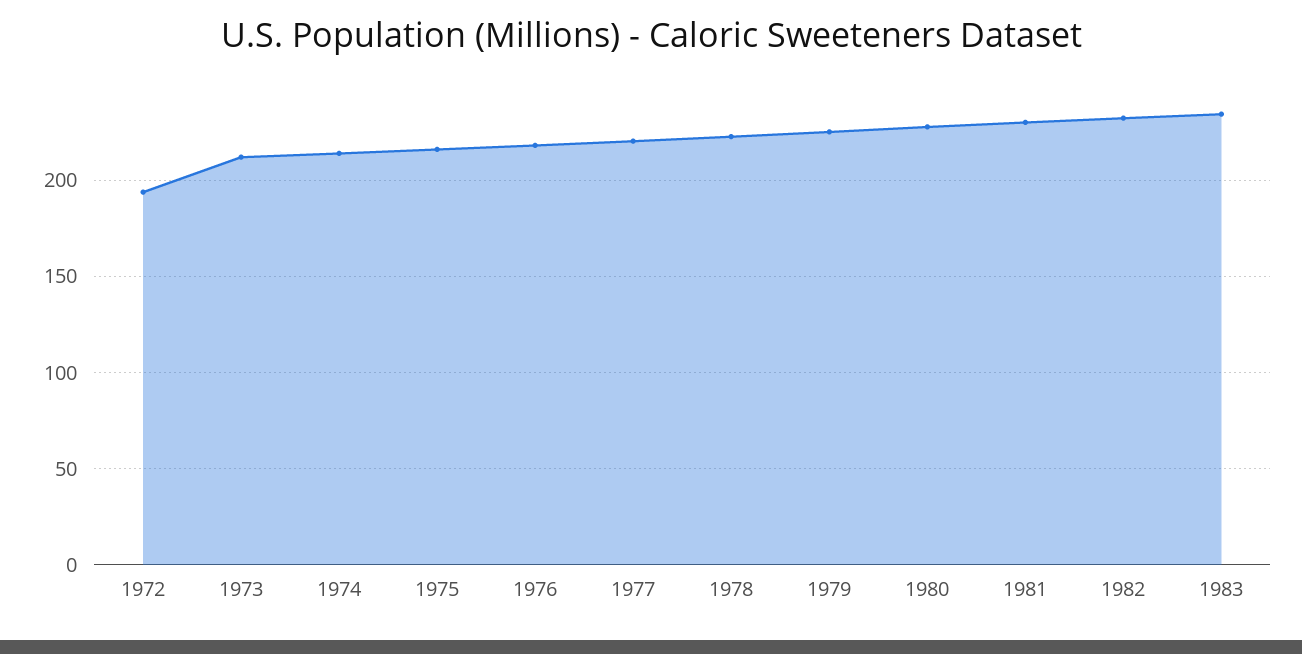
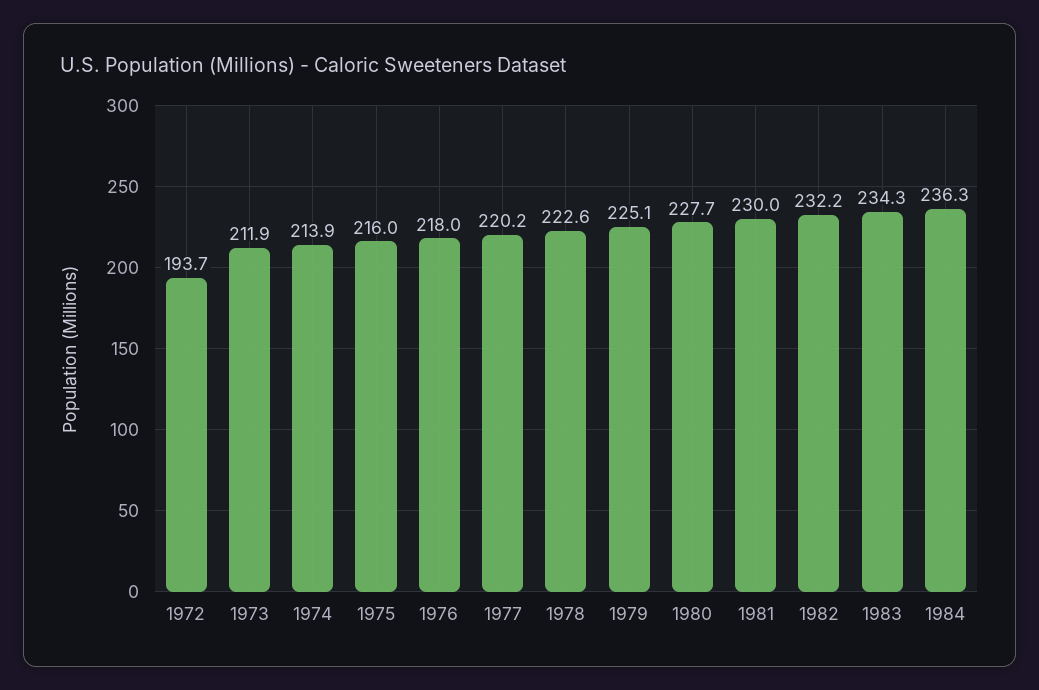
1984: none -> 236.3

